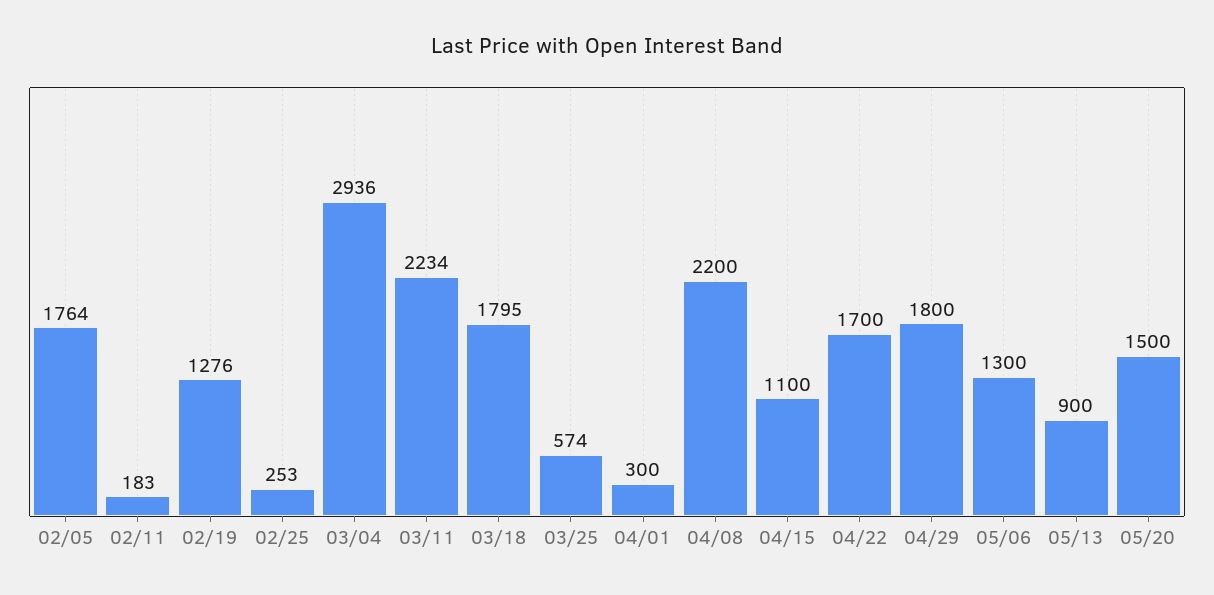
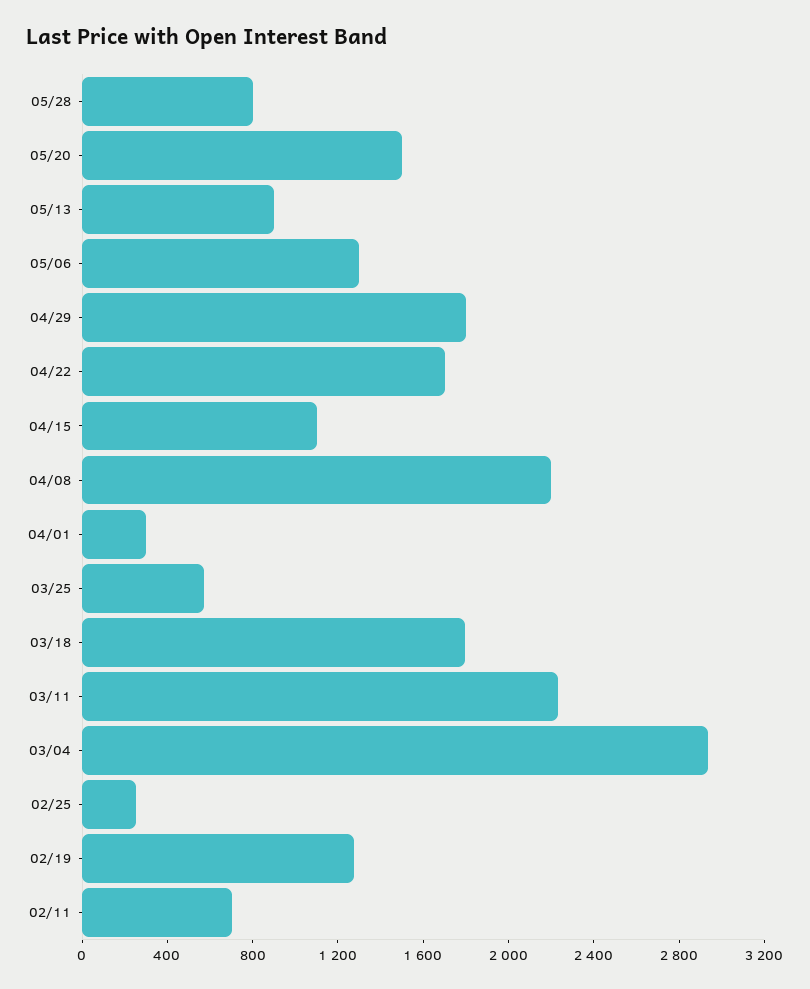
02/05: 1764 -> none
02/11: 183 -> 700
05/28: none -> 800

